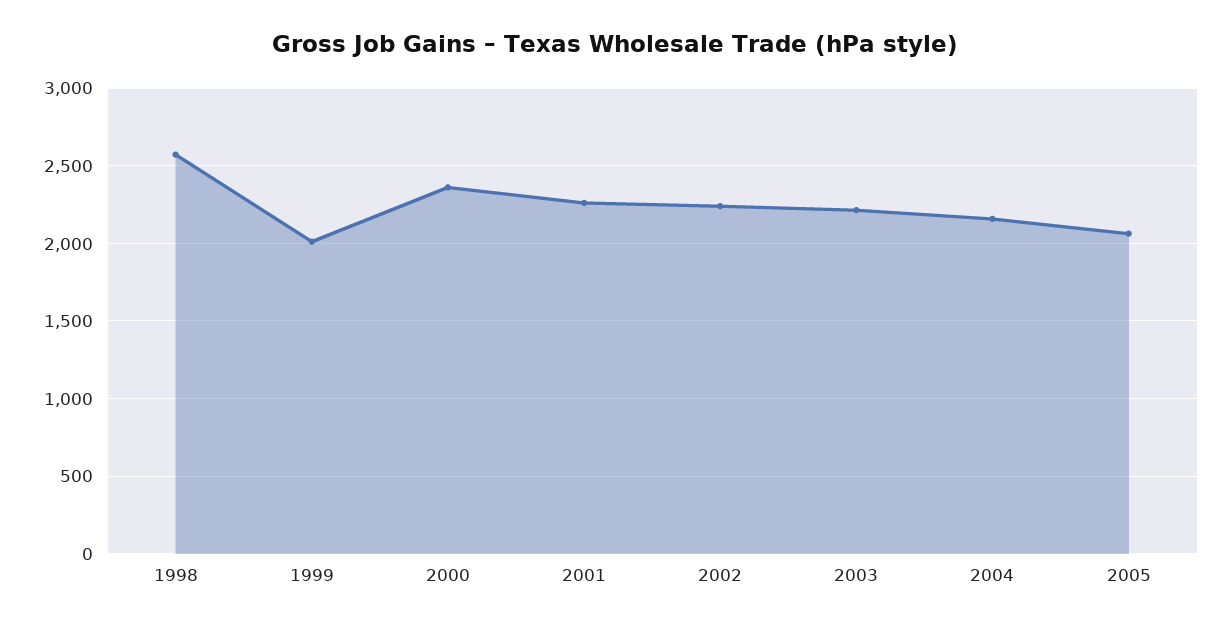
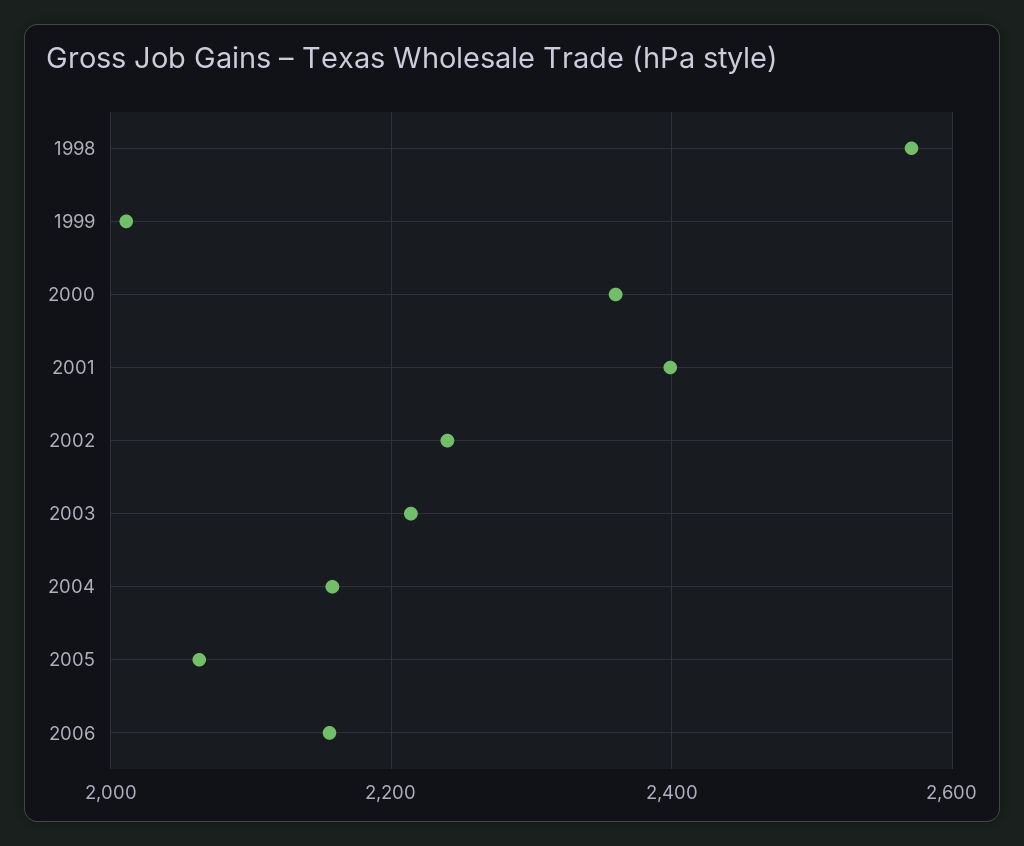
2001: 2250 -> 2400
2006: none -> 2160

